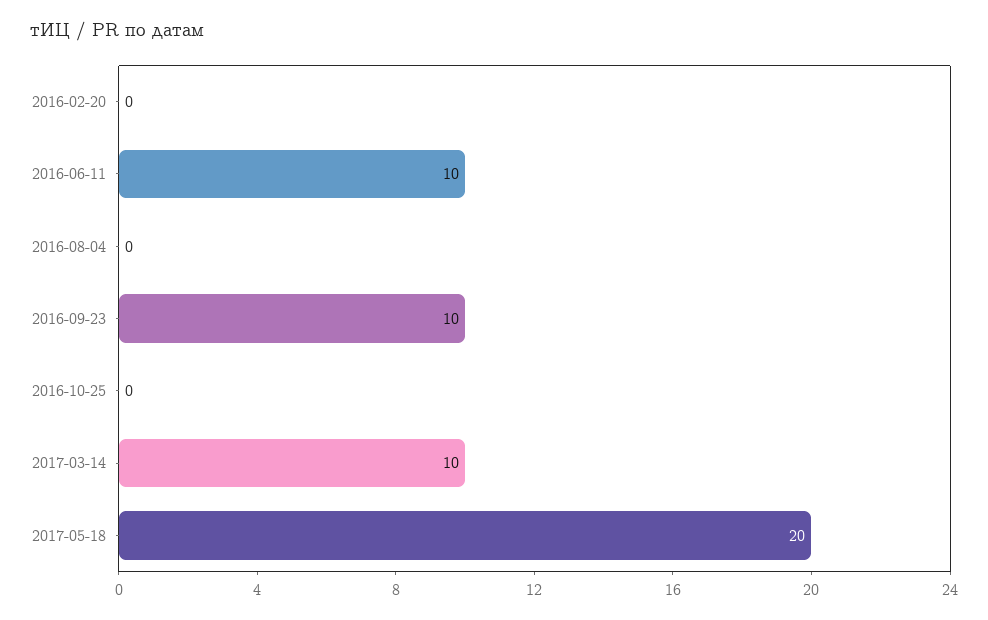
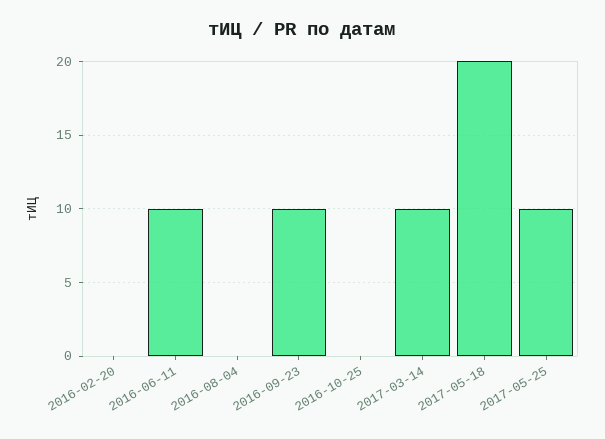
2017-05-25: none -> 10

